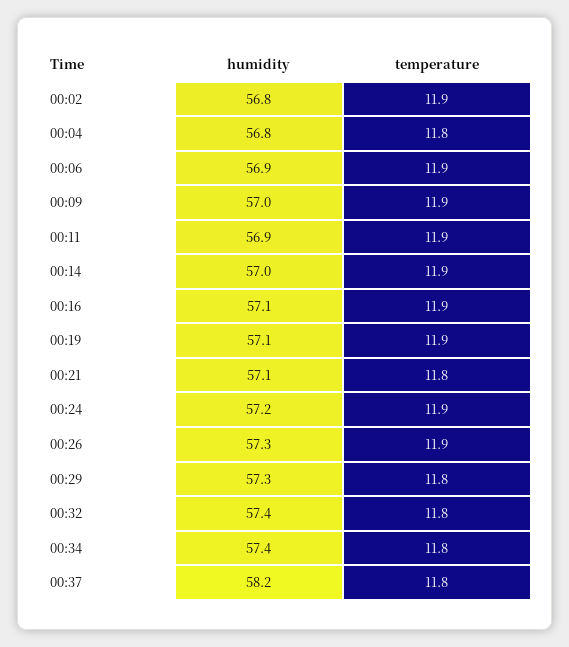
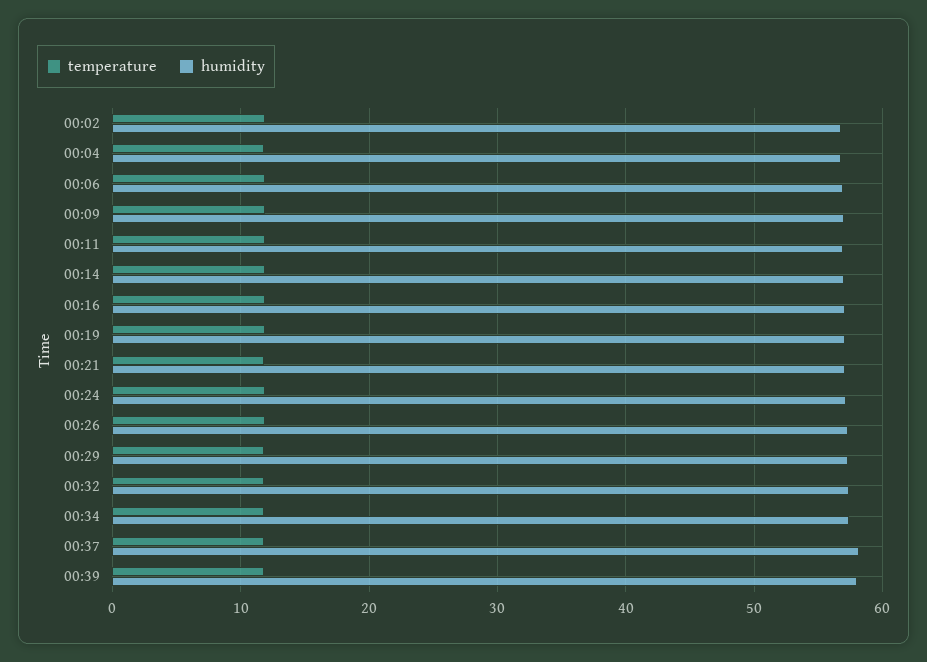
temperature, 00:39: none -> 12
humidity, 00:39: none -> 58

